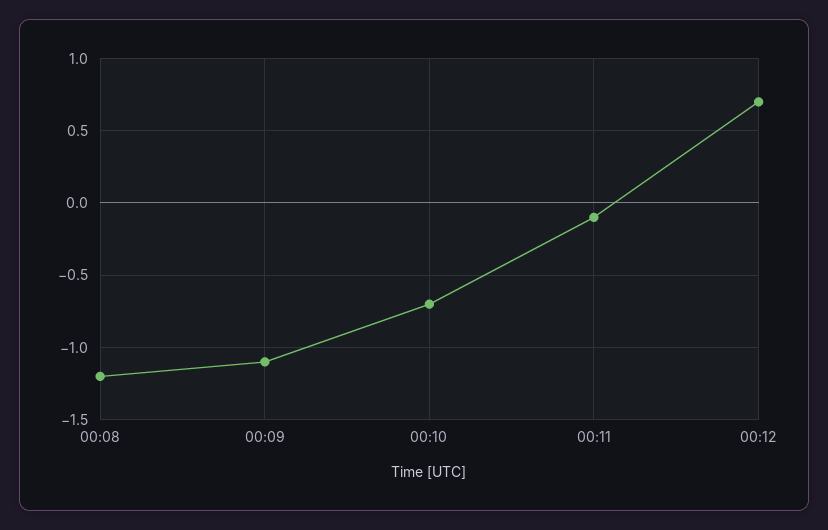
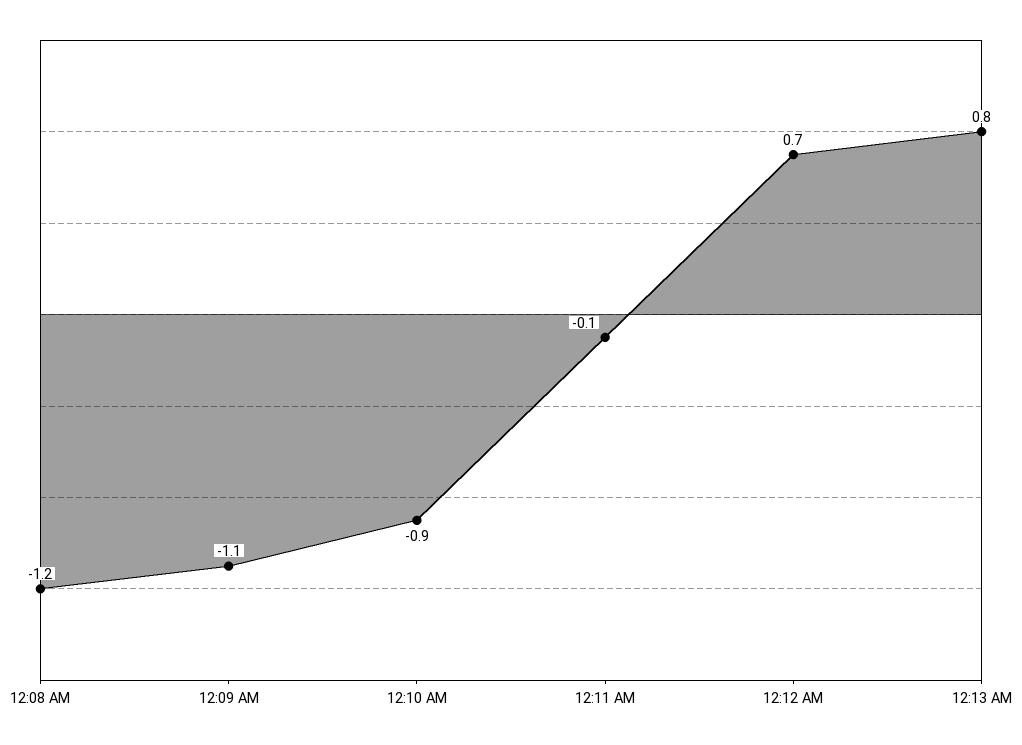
00:10: -0.7 -> -0.9
12:13 AM: none -> 0.8

